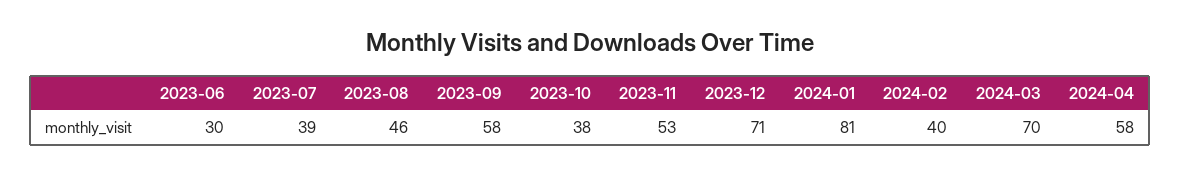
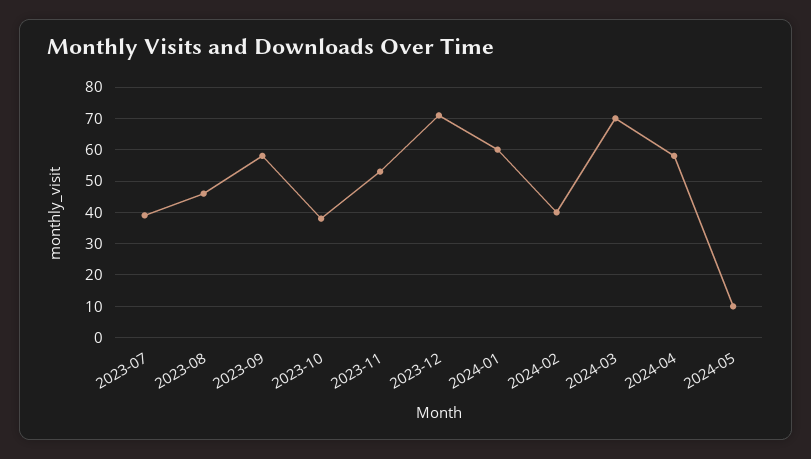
2023-06: 30 -> none
2024-01: 81 -> 60
2024-05: none -> 10

